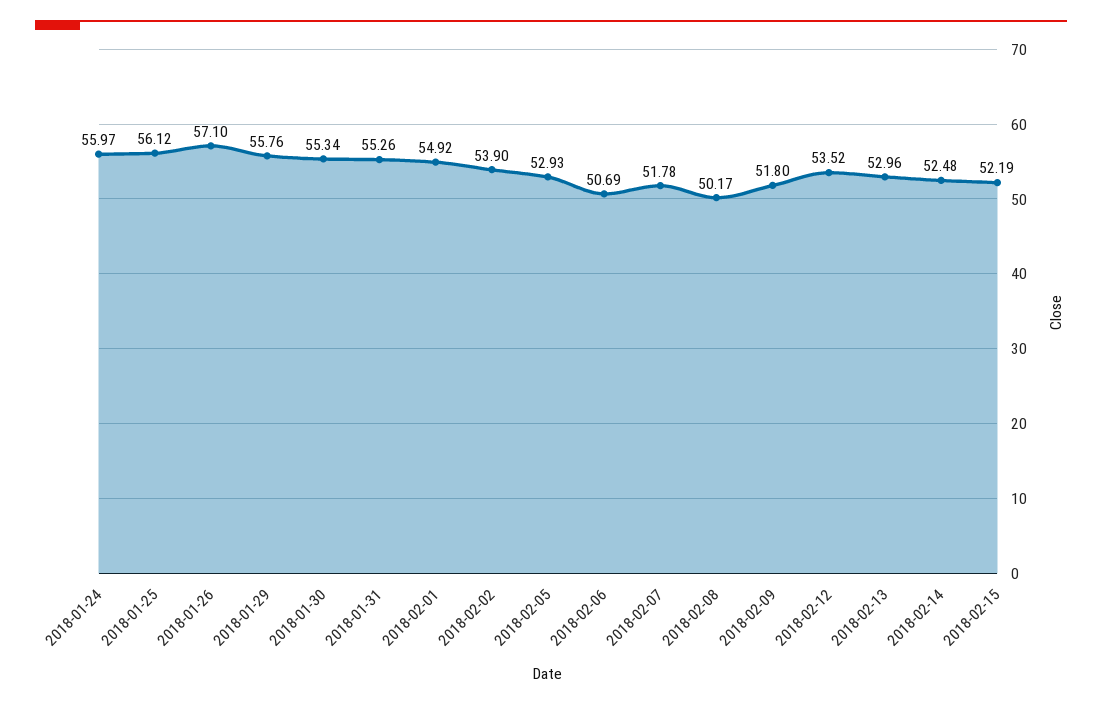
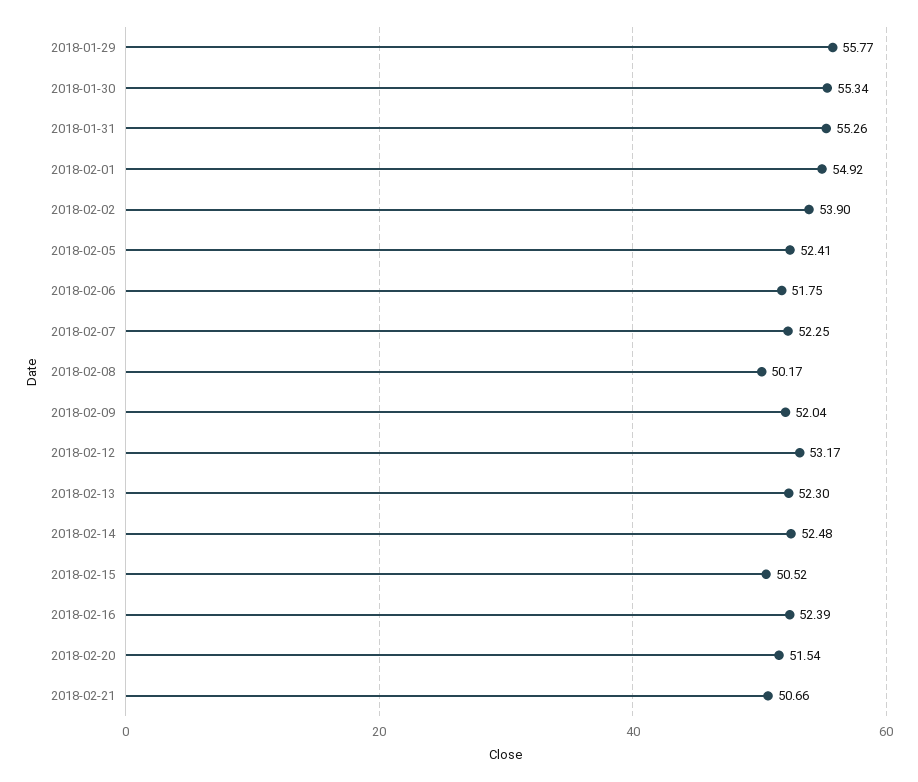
2018-01-24: 55.97 -> none
2018-01-25: 56.12 -> none
2018-01-26: 57.1 -> none
2018-01-29: 55.76 -> 55.77
2018-02-05: 52.93 -> 52.41
2018-02-06: 50.69 -> 51.75
2018-02-07: 51.78 -> 52.25
2018-02-09: 51.8 -> 52.04
2018-02-12: 53.52 -> 53.17
2018-02-13: 52.96 -> 52.3
2018-02-15: 52.19 -> 50.52
2018-02-16: none -> 52.39
2018-02-20: none -> 51.54
2018-02-21: none -> 50.66

